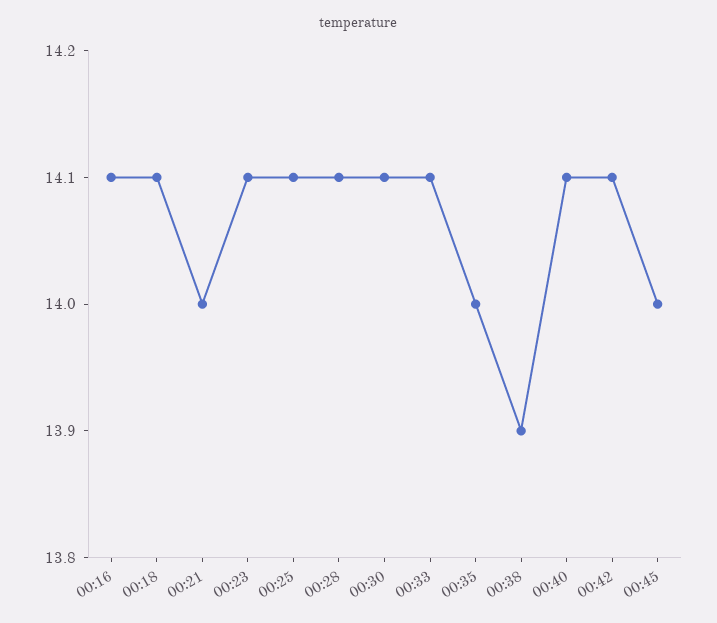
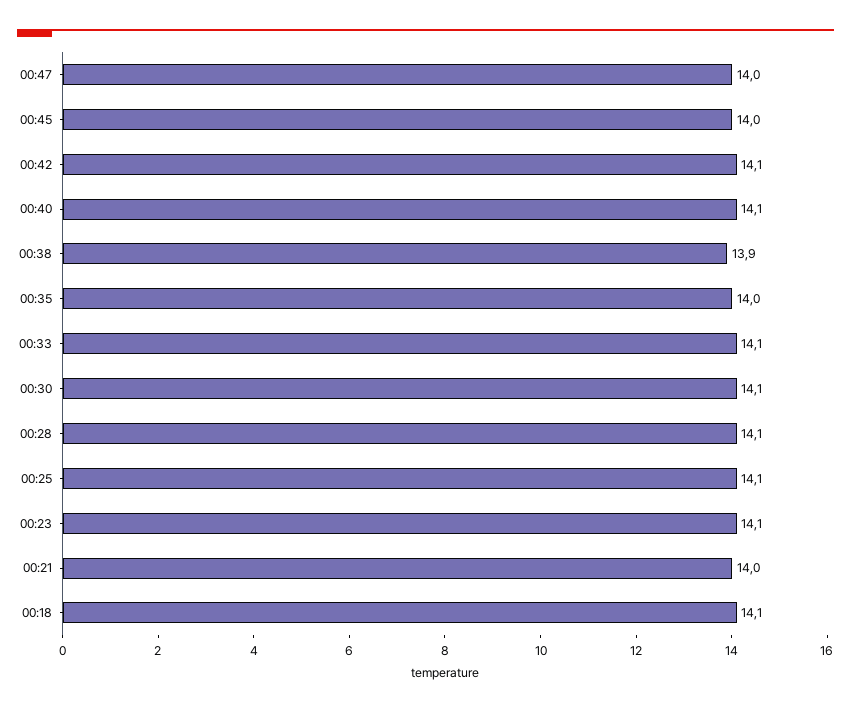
00:16: 14.1 -> none
00:47: none -> 14

